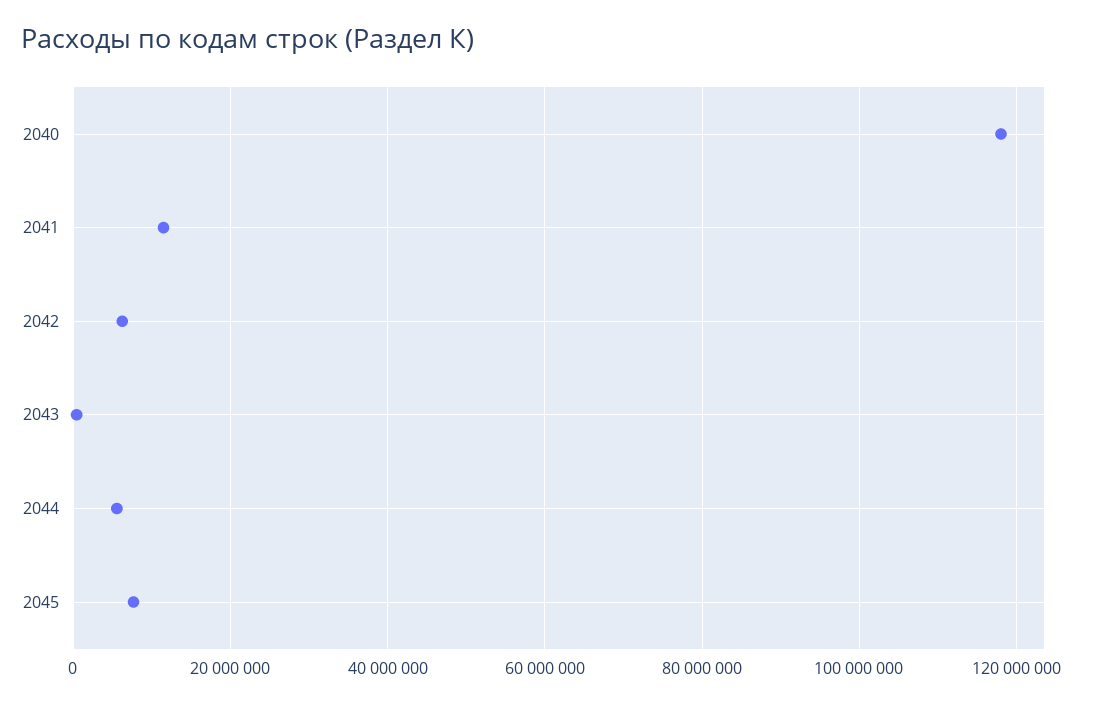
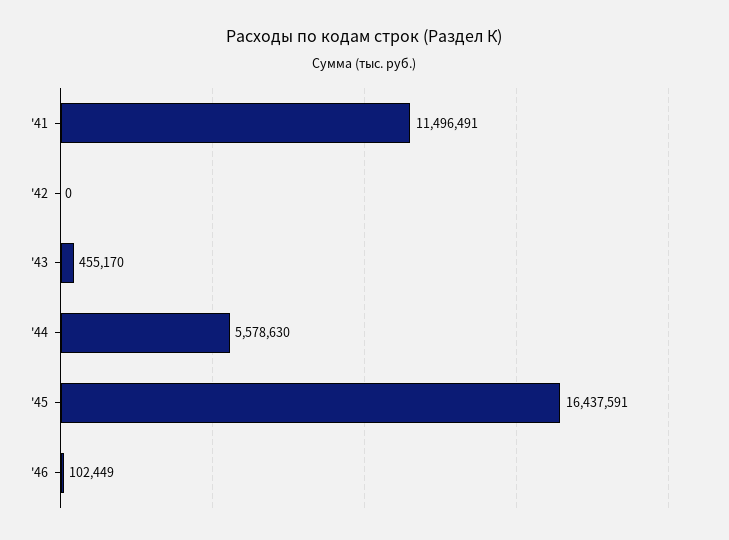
2040: 118000000 -> none
2042: 6000000 -> 0
2045: 8000000 -> 16437591
'46: none -> 102449

